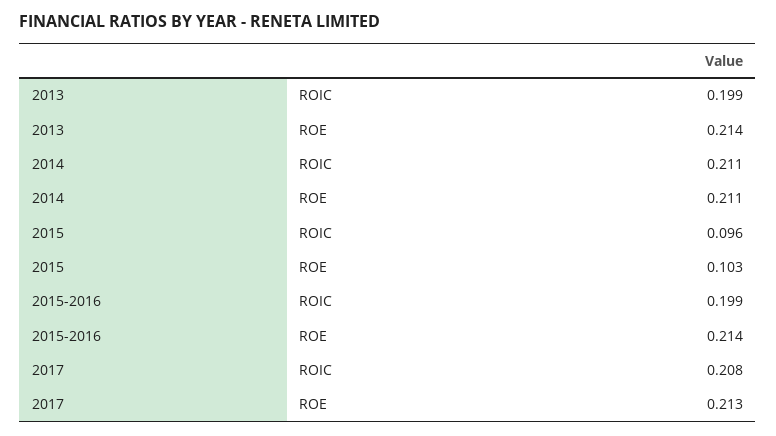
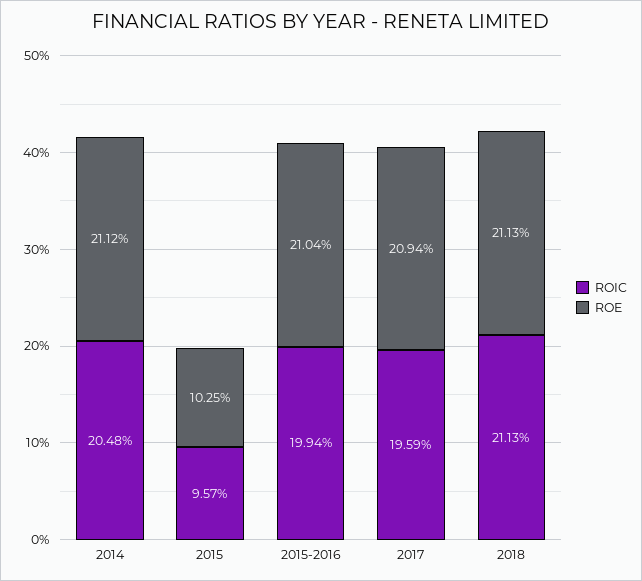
ROIC, 2013: 0.199 -> none
ROE, 2013: 0.214 -> none
ROIC, 2014: 0.211 -> 0.2048
ROE, 2015-2016: 0.214 -> 0.2104
ROIC, 2017: 0.208 -> 0.1959
ROE, 2017: 0.213 -> 0.2094
ROIC, 2018: none -> 0.2113
ROE, 2018: none -> 0.2113

